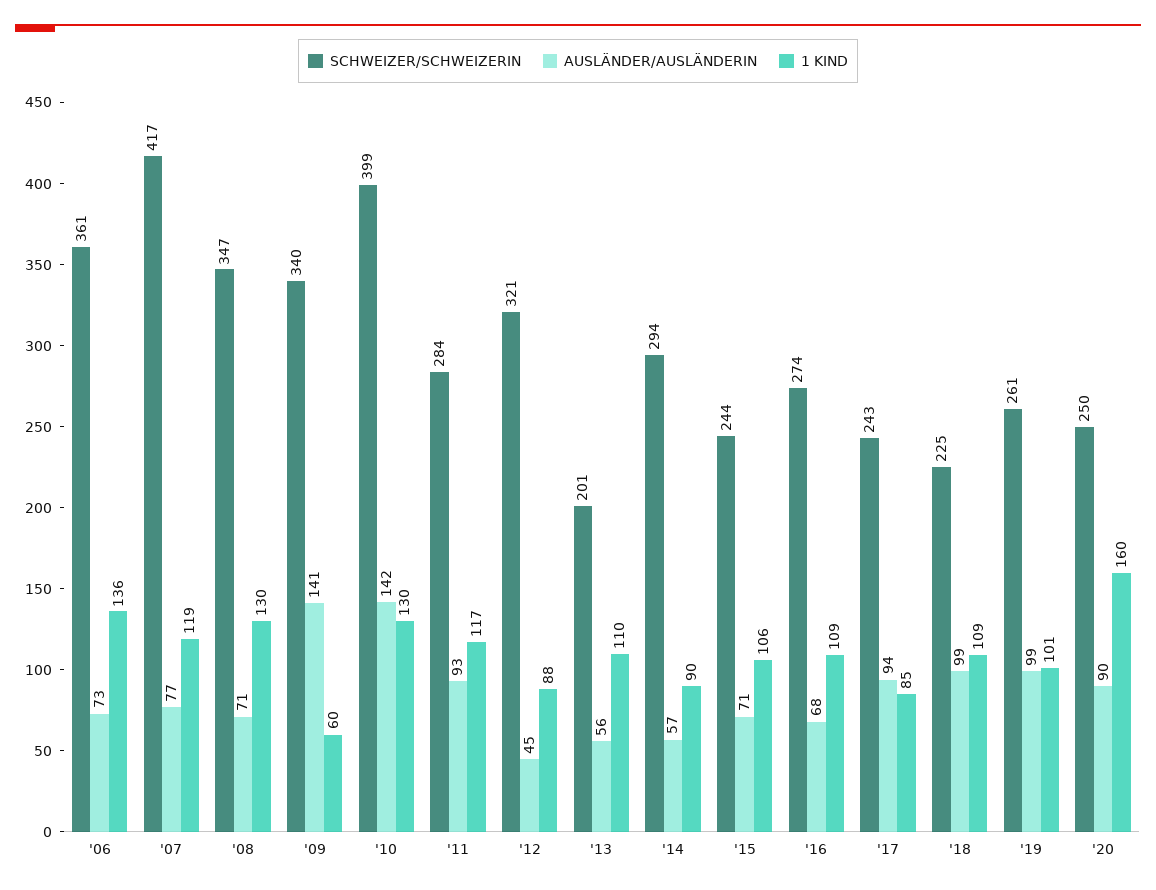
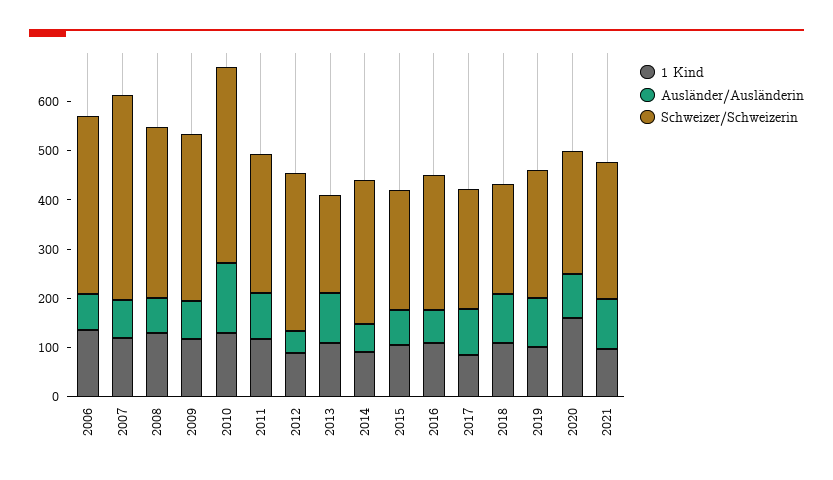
AUSLÄNDER/AUSLÄNDERIN, '09: 141 -> 80
1 KIND, '09: 60 -> 120
AUSLÄNDER/AUSLÄNDERIN, '13: 56 -> 100
1 KIND, 2021: none -> 100
AUSLÄNDER/AUSLÄNDERIN, 2021: none -> 100
SCHWEIZER/SCHWEIZERIN, 2021: none -> 280

